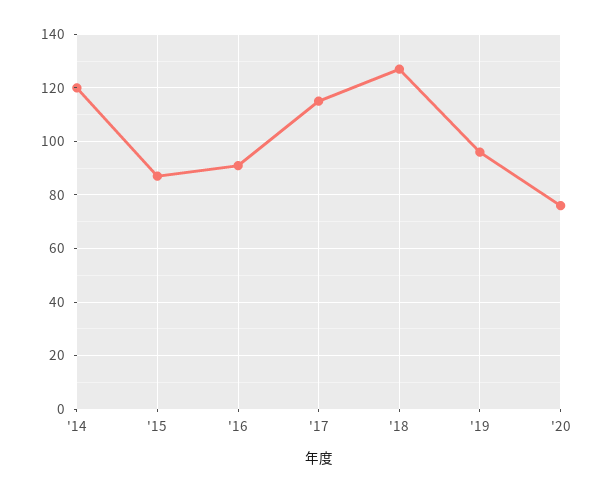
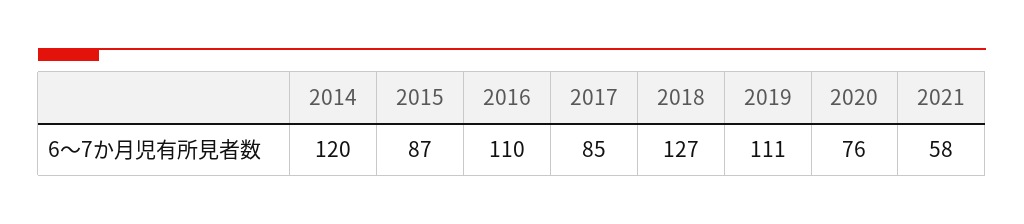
'16: 90 -> 110
'17: 115 -> 85
'19: 95 -> 111
2021: none -> 58

